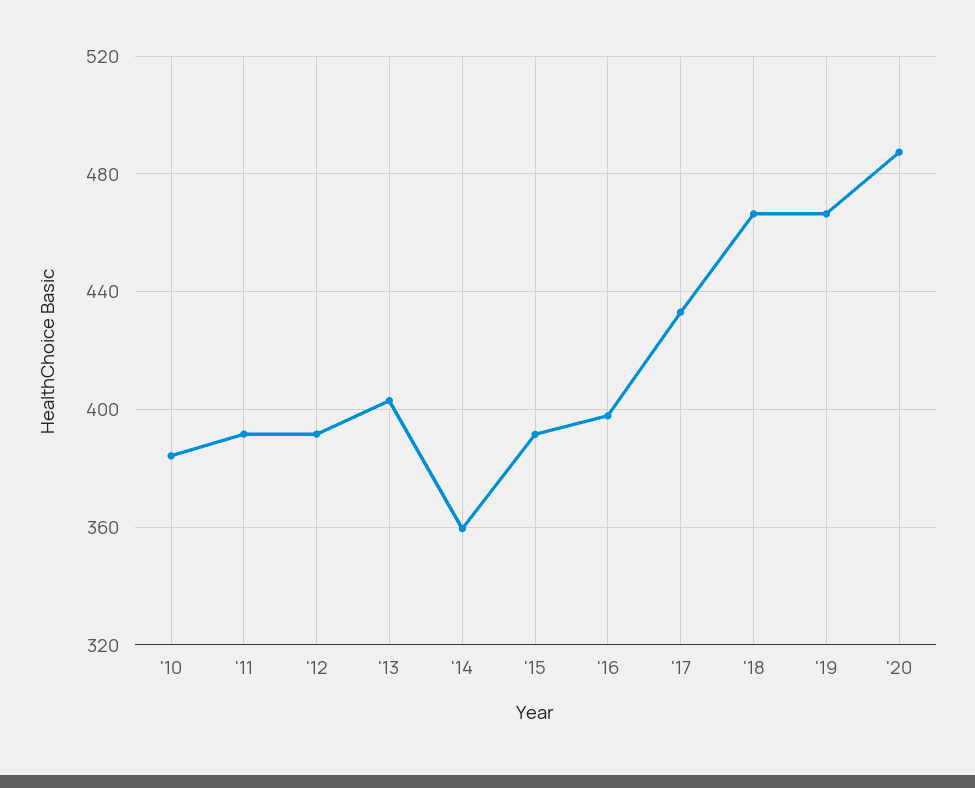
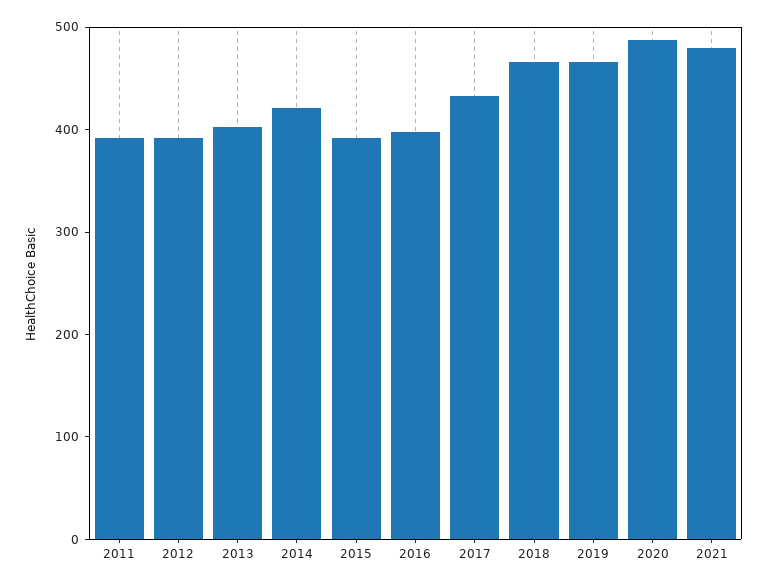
'10: 385 -> none
'14: 360 -> 420
2021: none -> 480

